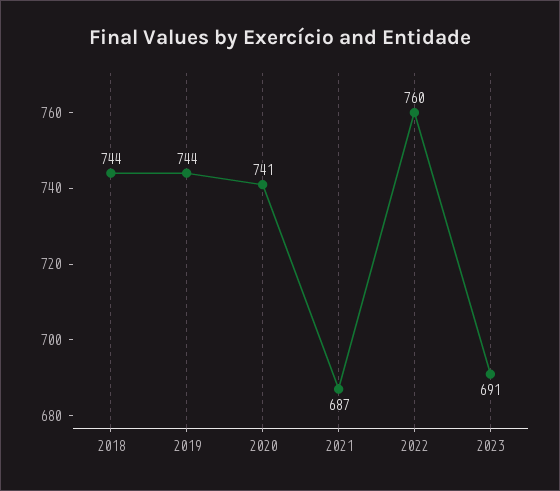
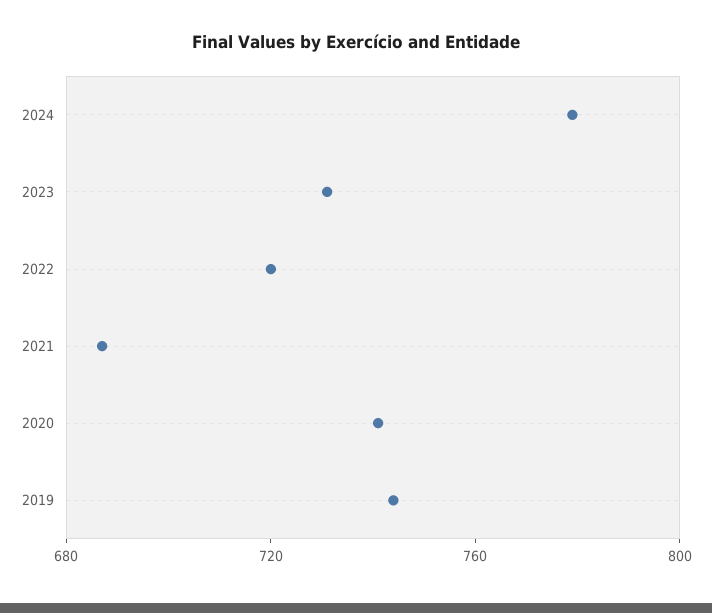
2018: 744 -> none
2022: 760 -> 720
2023: 691 -> 730
2024: none -> 780

